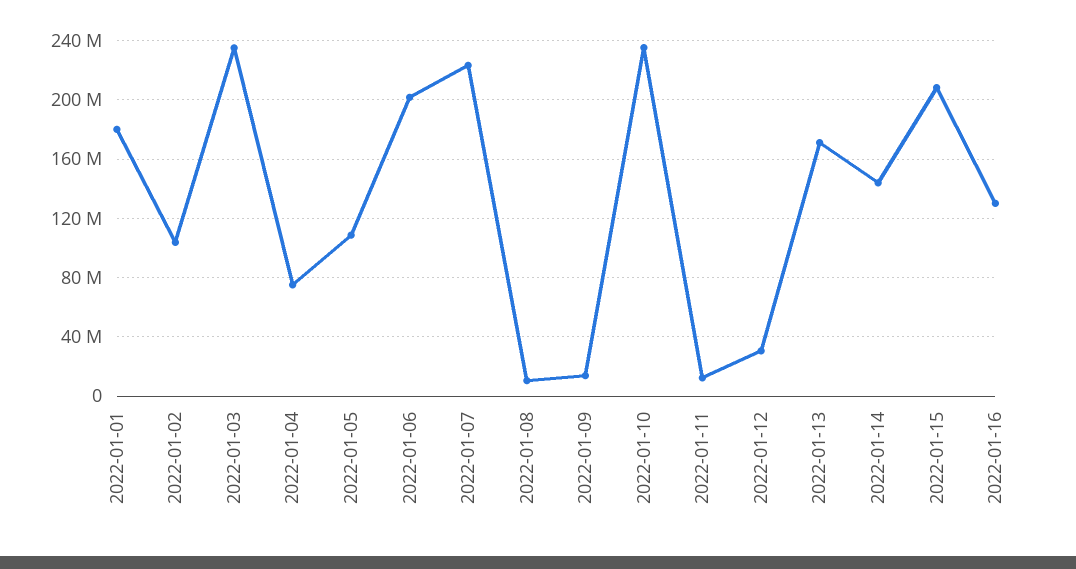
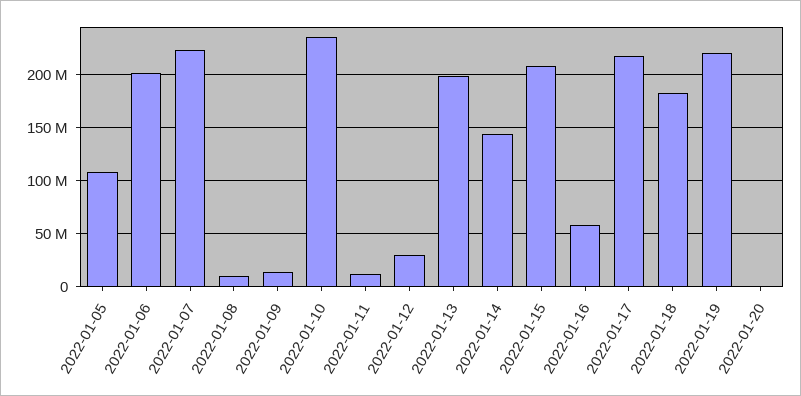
2022-01-01: 180000000 -> none
2022-01-02: 105000000 -> none
2022-01-03: 235000000 -> none
2022-01-04: 75000000 -> none
2022-01-13: 170000000 -> 200000000
2022-01-16: 130000000 -> 60000000
2022-01-17: none -> 220000000
2022-01-18: none -> 180000000
2022-01-19: none -> 220000000
2022-01-20: none -> 0

